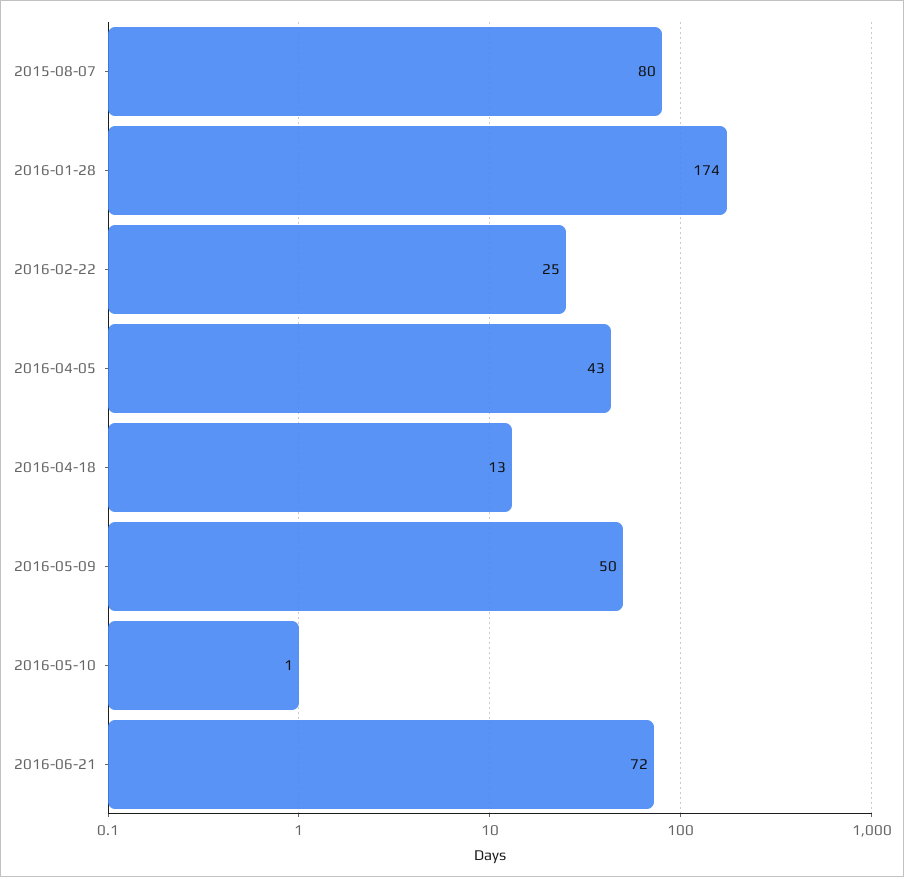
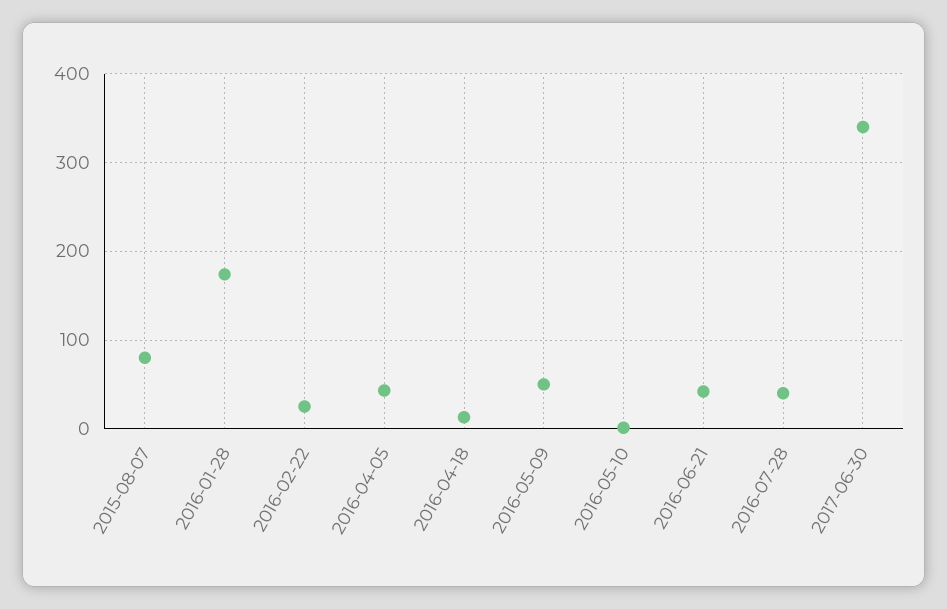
2016-06-21: 72 -> 40
2016-07-28: none -> 40
2017-06-30: none -> 340

